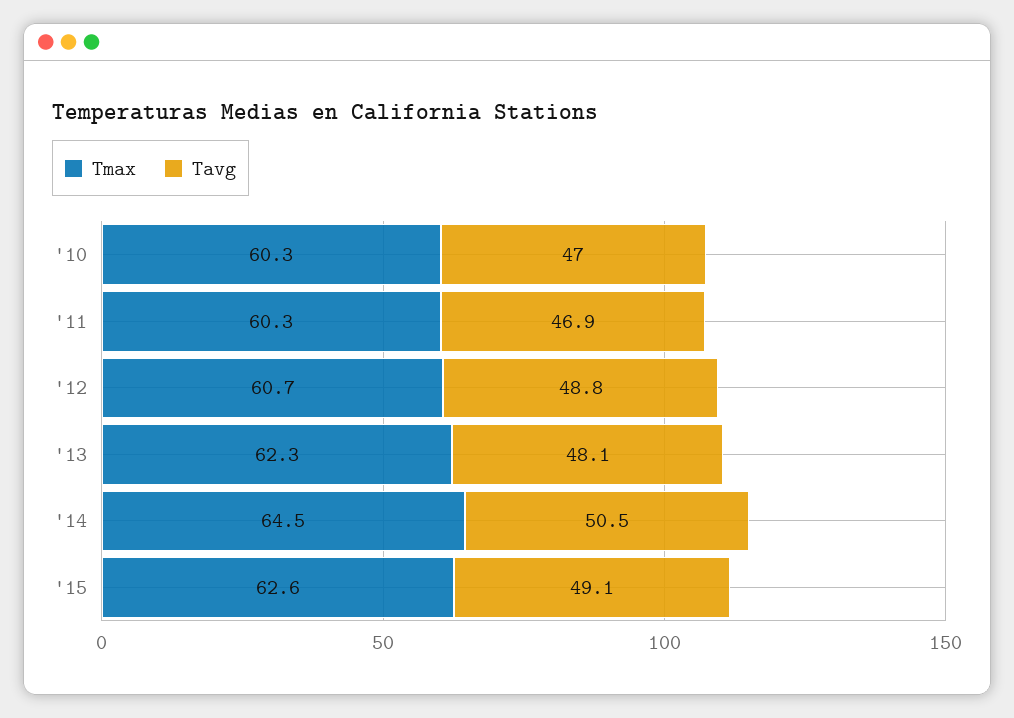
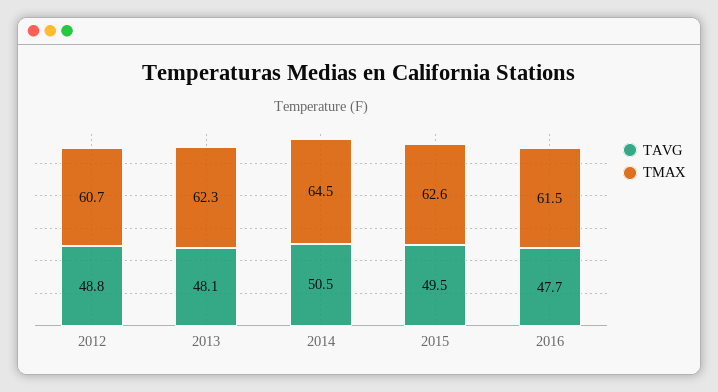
Tmax, '10: 60.3 -> none
Tavg, '10: 47 -> none
Tmax, '11: 60.3 -> none
Tavg, '11: 46.9 -> none
Tavg, '15: 49.1 -> 49.5
Tavg, 2016: none -> 47.7
Tmax, 2016: none -> 61.5

